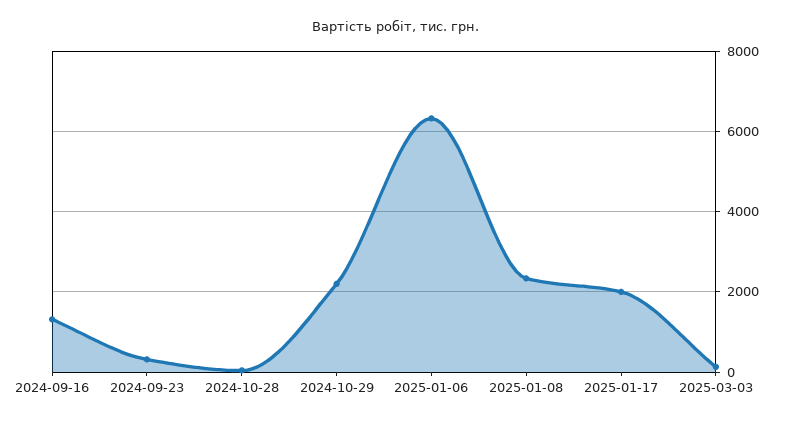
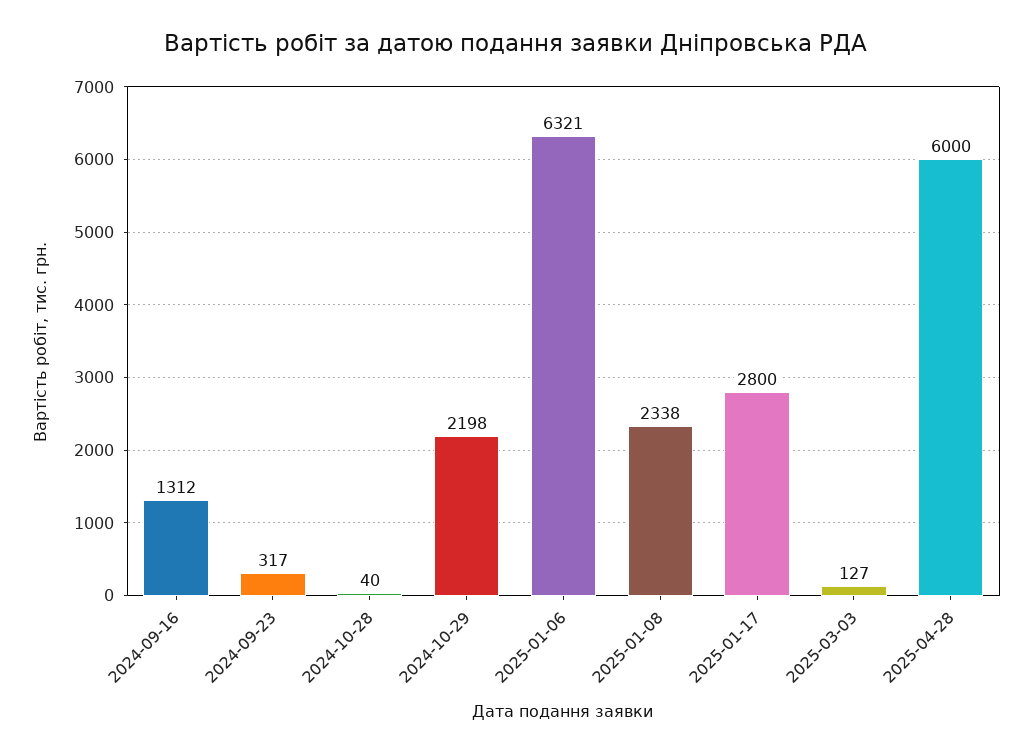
2025-01-17: 2000 -> 2800
2025-04-28: none -> 6000

